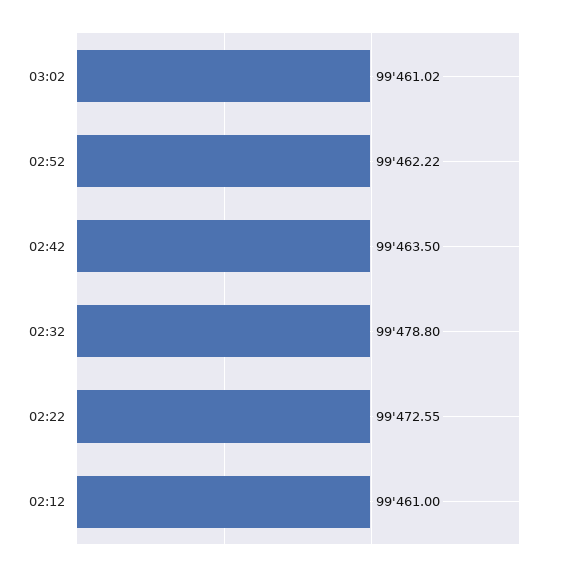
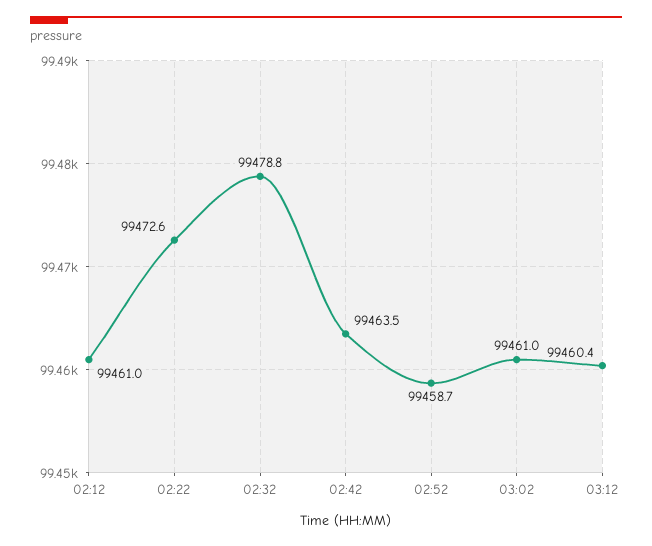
02:52: 99462.22 -> 99458.7
03:12: none -> 99460.4

